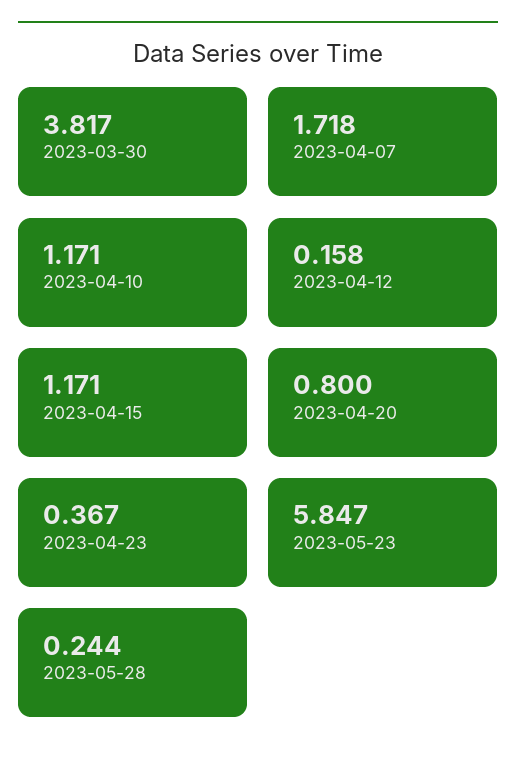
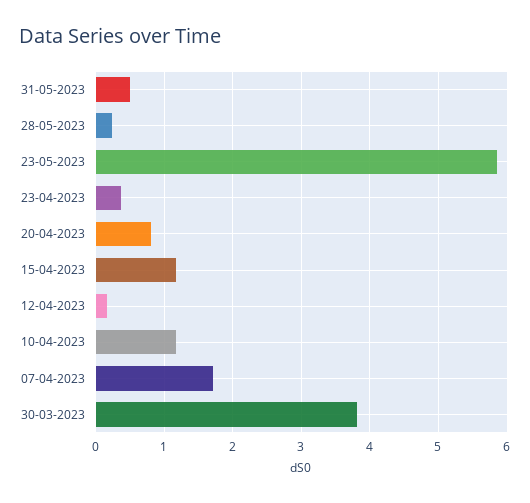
31-05-2023: none -> 0.5

